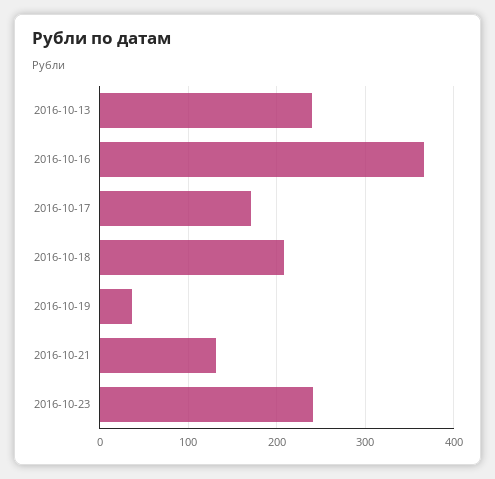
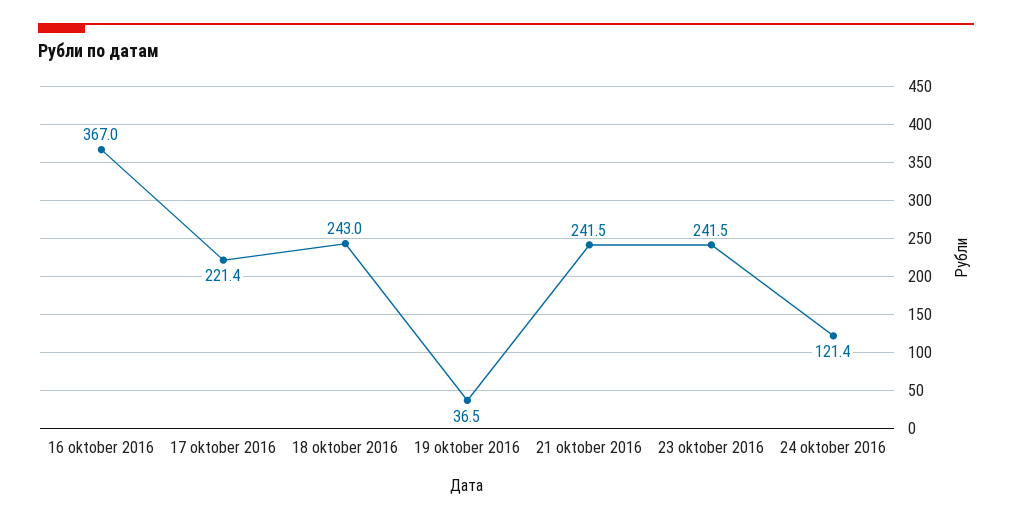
2016-10-13: 240 -> none
2016-10-17: 170 -> 221.4
2016-10-18: 210 -> 243
2016-10-21: 130 -> 241.5
24 oktober 2016: none -> 121.4

